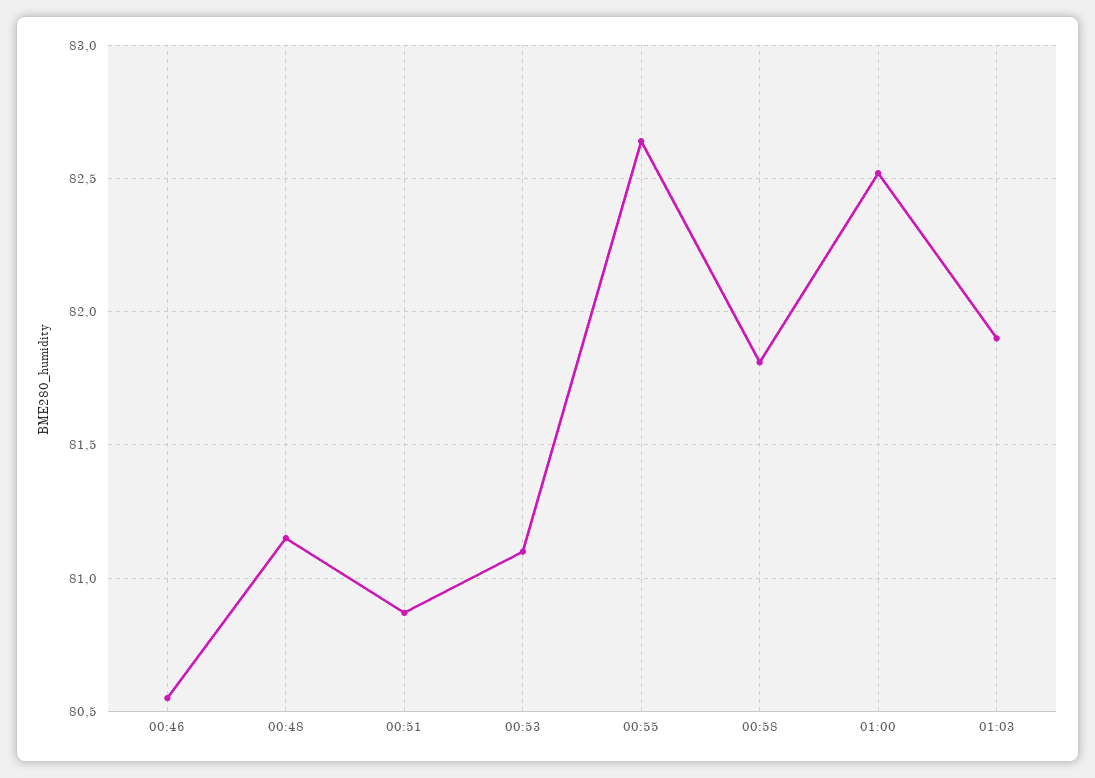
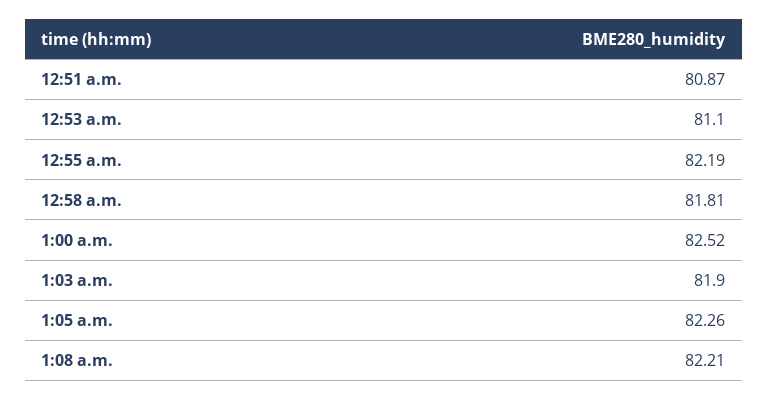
00:46: 80.55 -> none
00:48: 81.15 -> none
00:55: 82.65 -> 82.19
1:05 a.m.: none -> 82.26
1:08 a.m.: none -> 82.21

